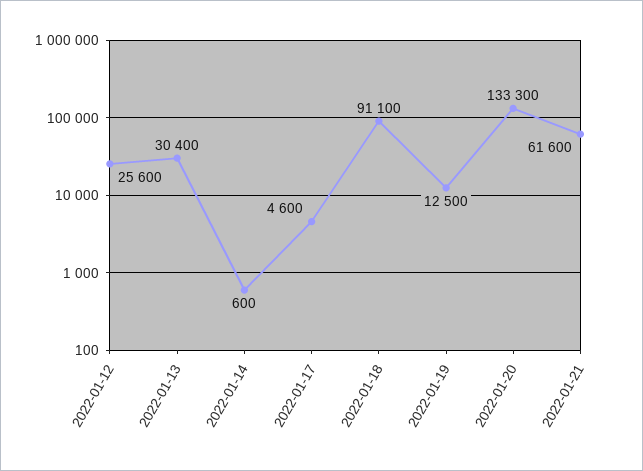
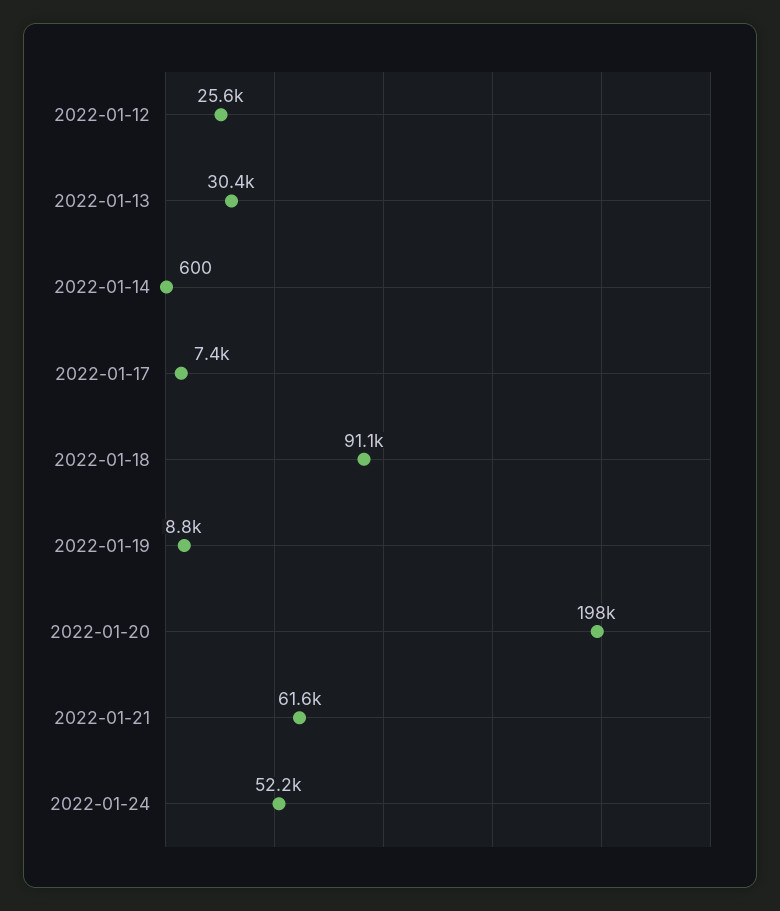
2022-01-17: 4600 -> 7400
2022-01-19: 12500 -> 8800
2022-01-20: 133300 -> 198000
2022-01-24: none -> 52200

